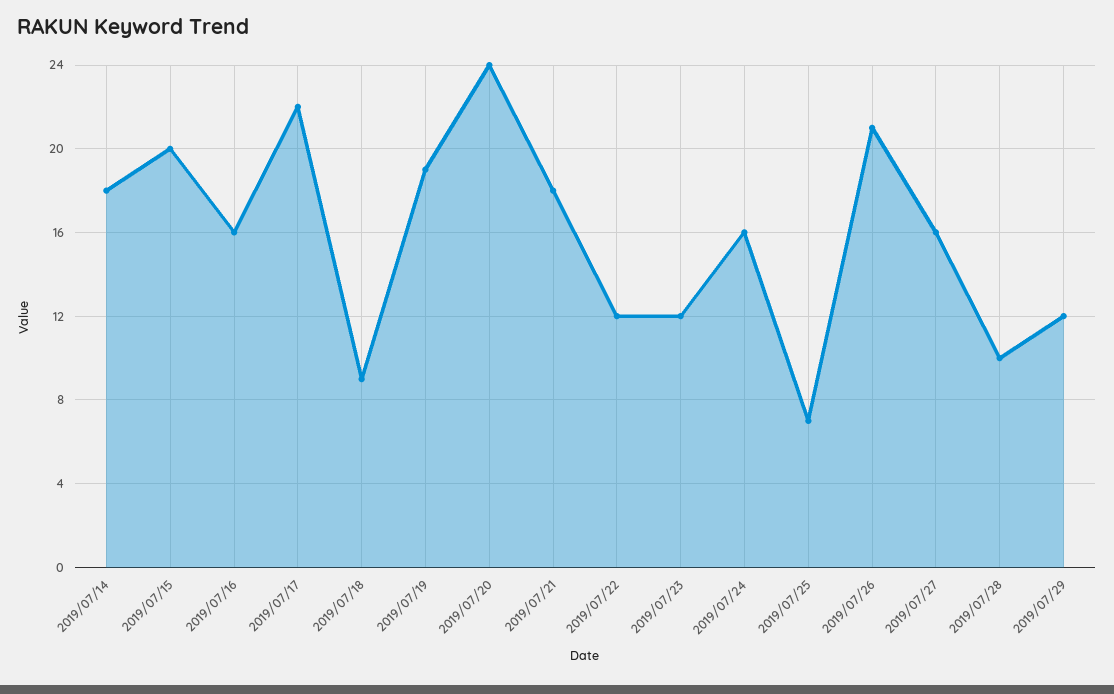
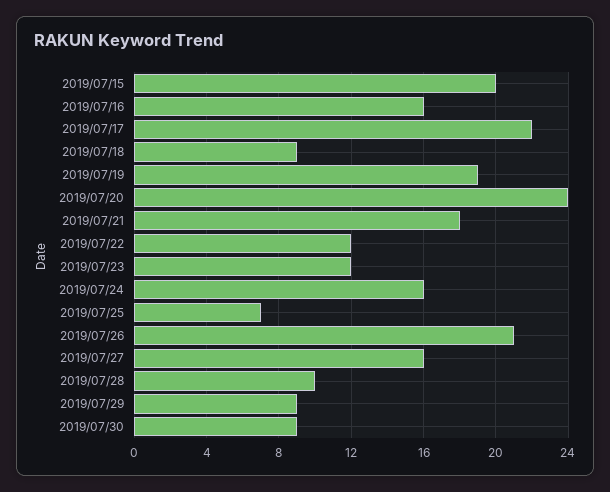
2019/07/14: 18 -> none
2019/07/29: 12 -> 9
2019/07/30: none -> 9

